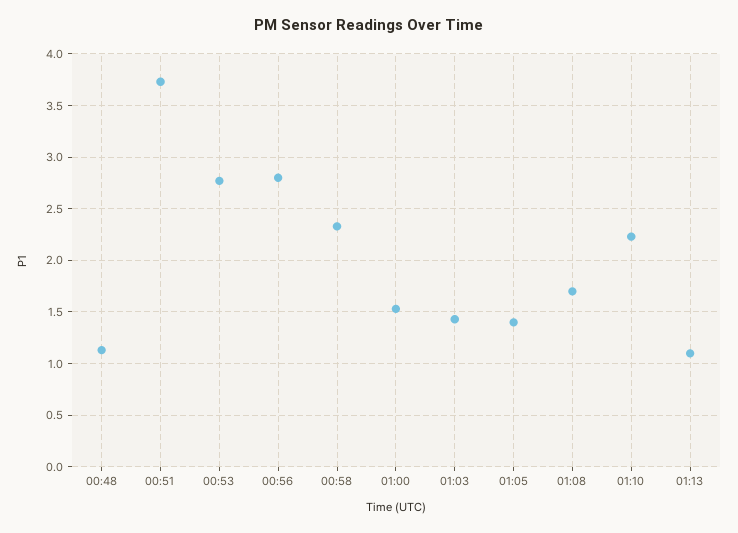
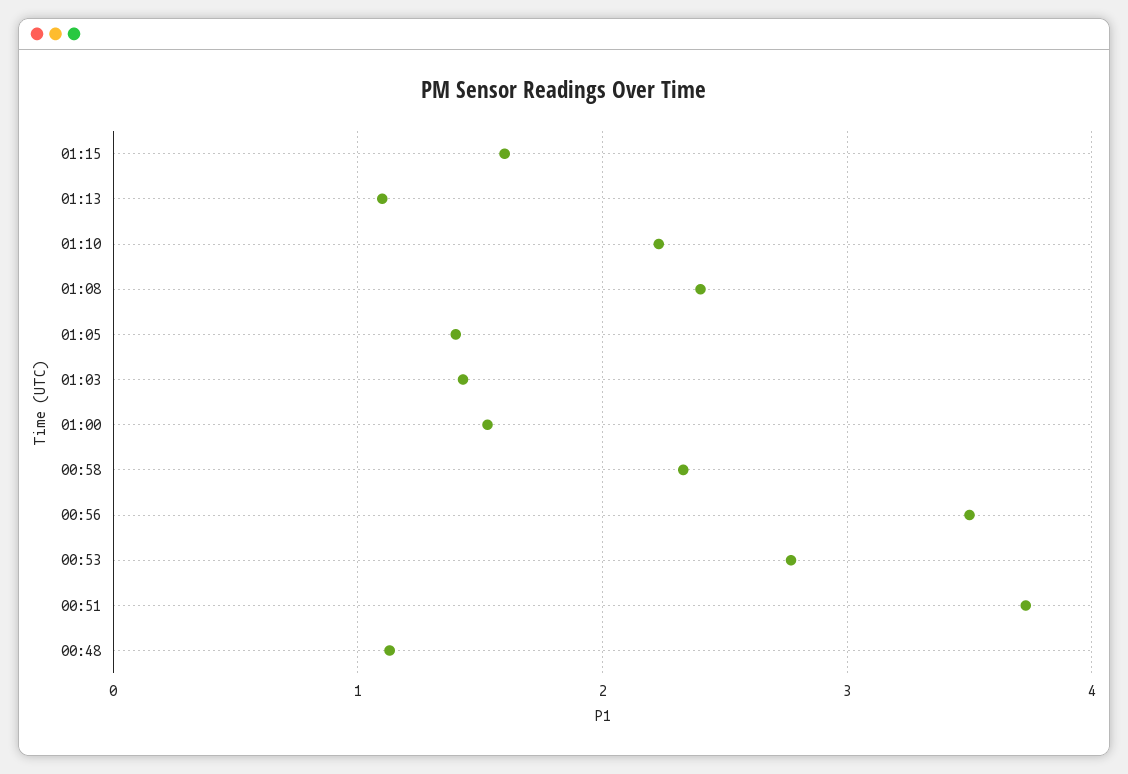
00:56: 2.8 -> 3.5
01:08: 1.7 -> 2.4
01:15: none -> 1.6

